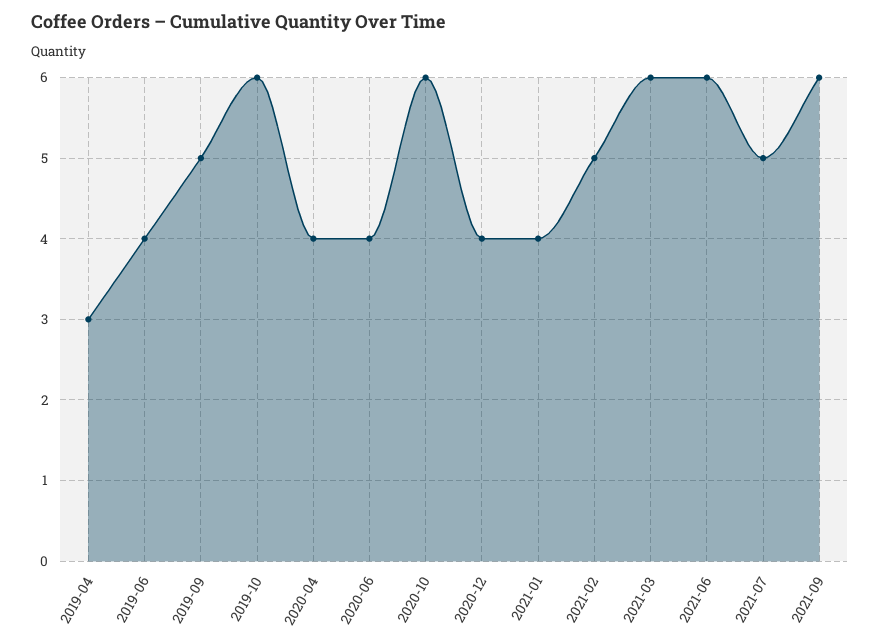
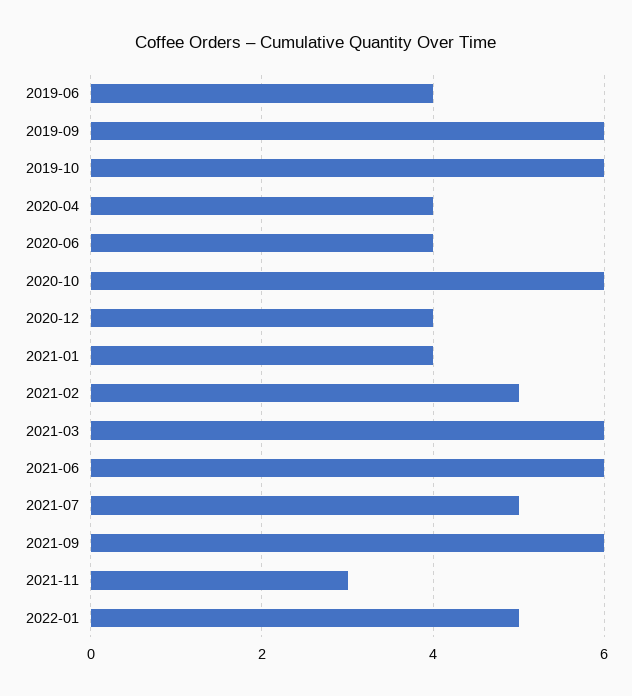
2019-04: 3 -> none
2019-09: 5 -> 6
2021-11: none -> 3
2022-01: none -> 5

